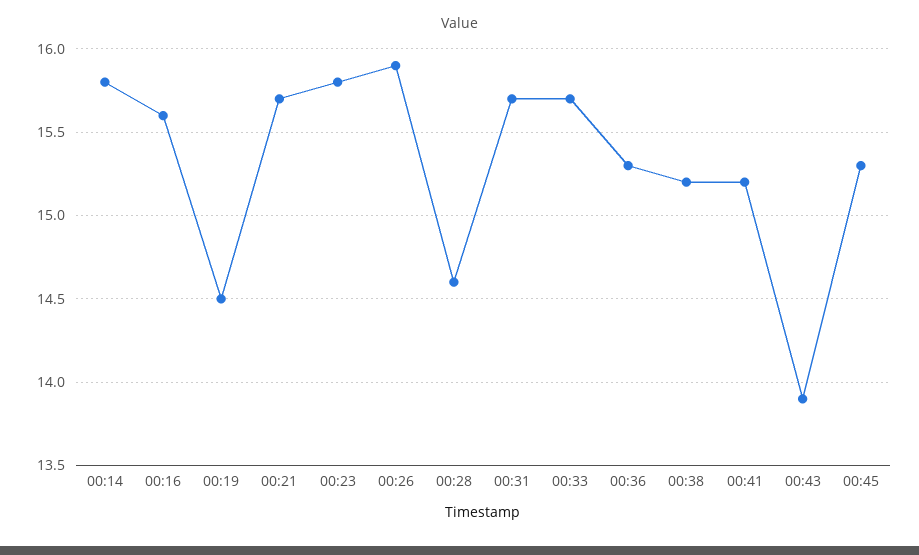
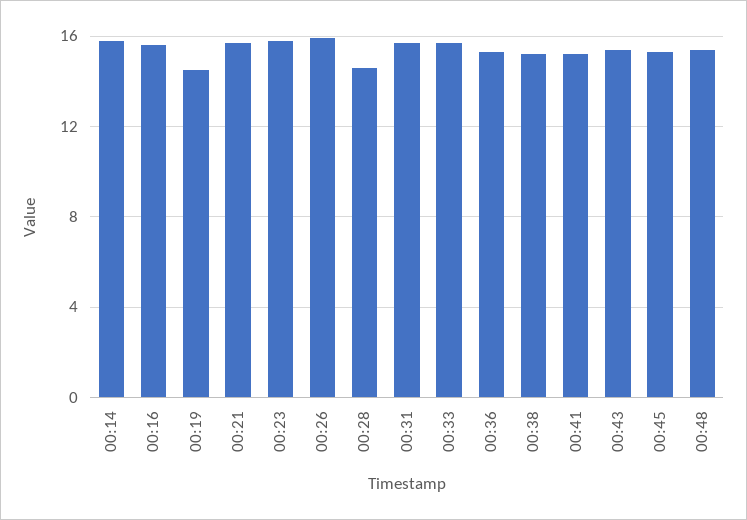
00:43: 13.9 -> 15.5
00:48: none -> 15.5

